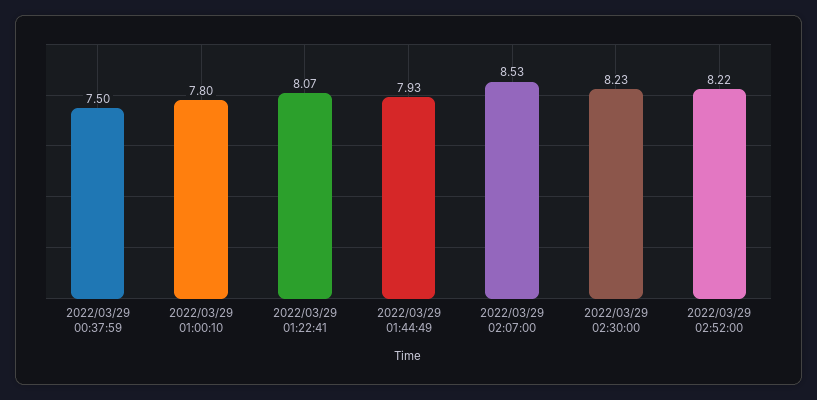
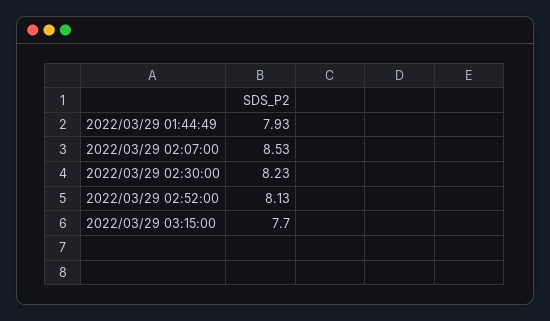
2022/03/29 00:37:59: 7.5 -> none
2022/03/29 01:00:10: 7.8 -> none
2022/03/29 01:22:41: 8.07 -> none
2022/03/29 02:52:00: 8.22 -> 8.13
2022/03/29 03:15:00: none -> 7.7

